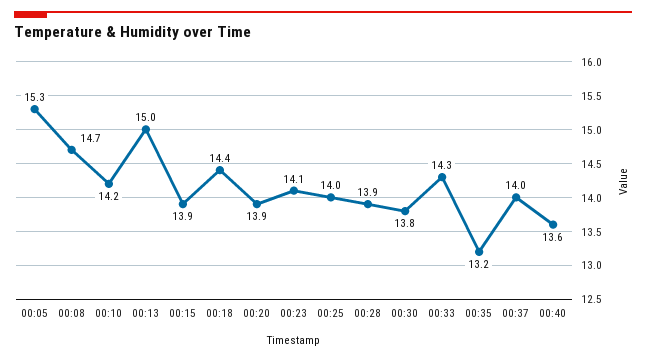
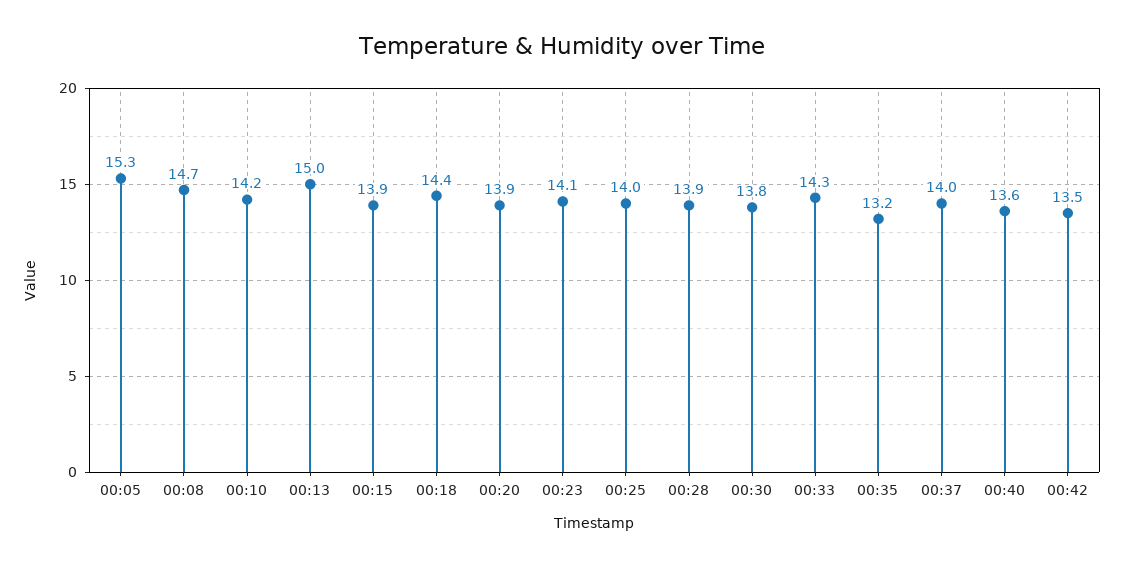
00:42: none -> 13.5

